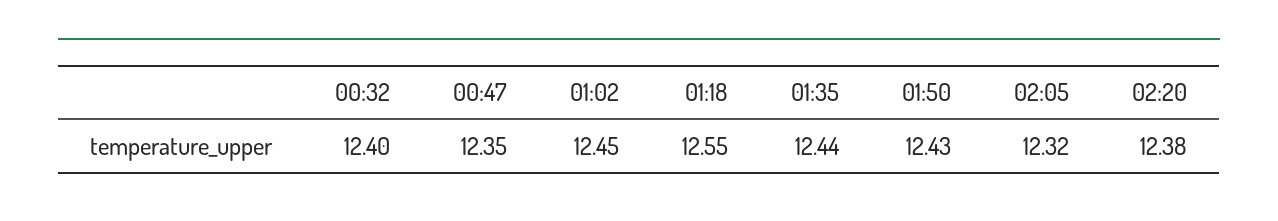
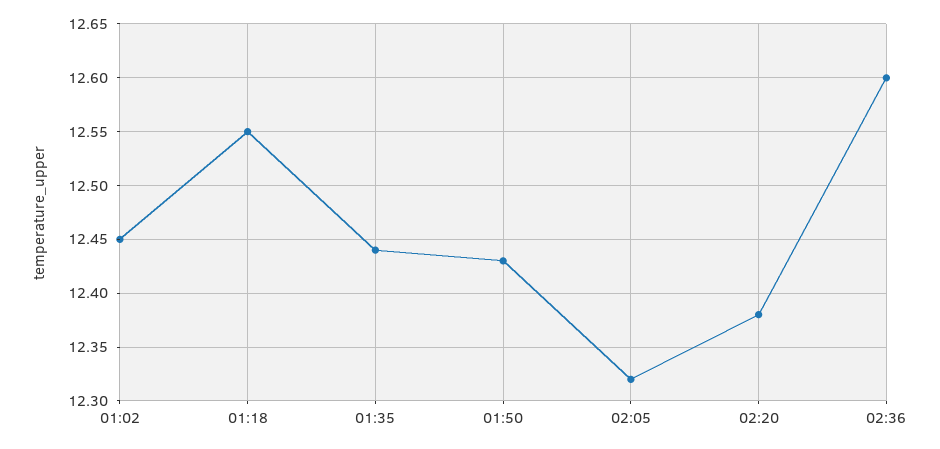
00:32: 12.4 -> none
00:47: 12.35 -> none
02:36: none -> 12.6

